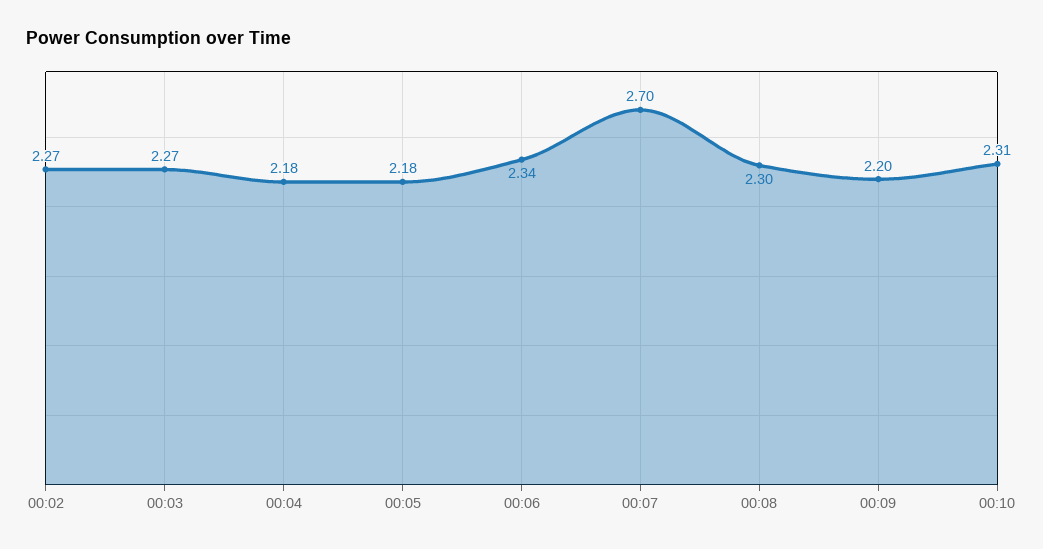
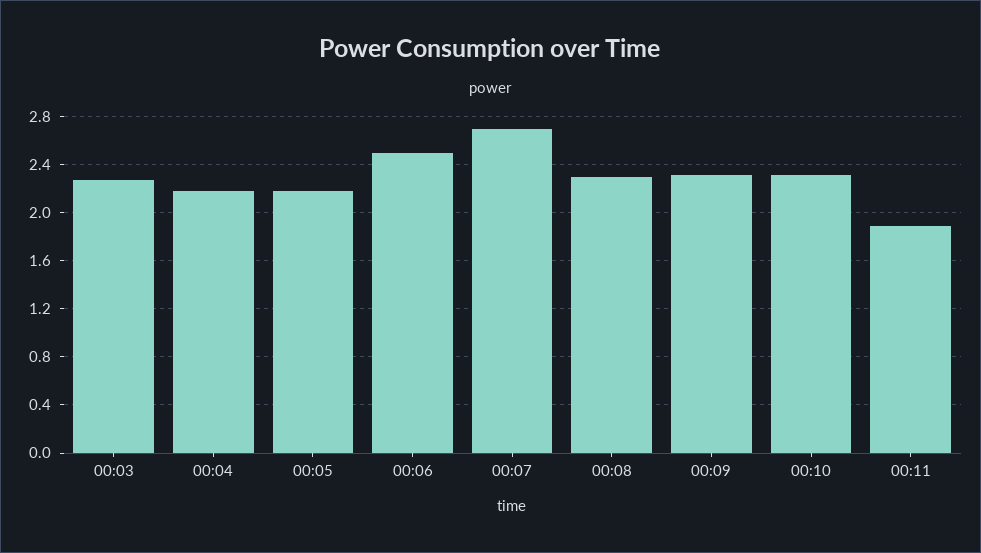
00:02: 2.27 -> none
00:06: 2.34 -> 2.5
00:09: 2.2 -> 2.3
00:11: none -> 1.9

